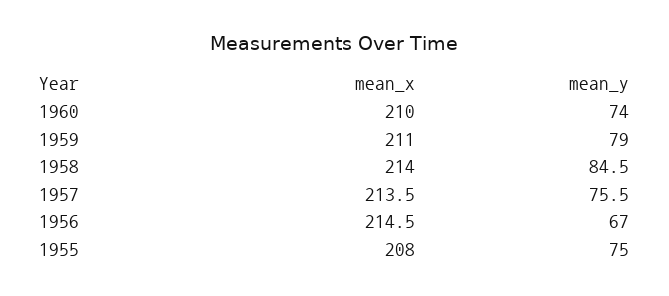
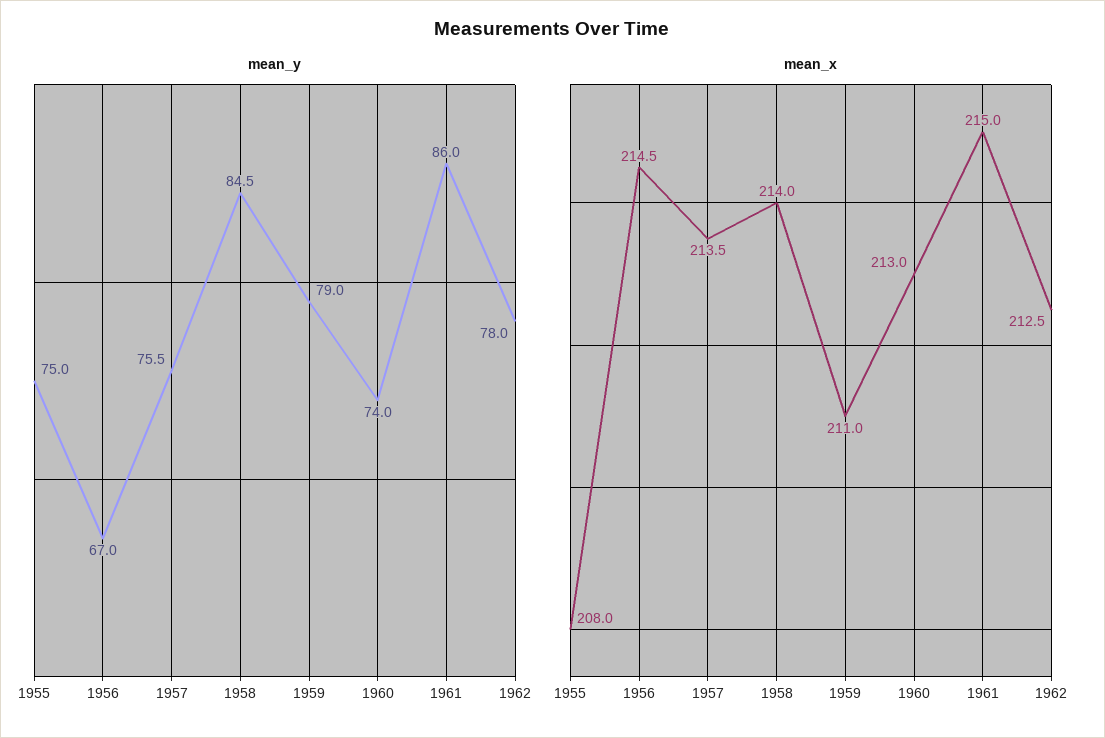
mean_x, 1960: 210 -> 213
mean_y, 1961: none -> 86
mean_y, 1962: none -> 78
mean_x, 1961: none -> 215
mean_x, 1962: none -> 212.5

